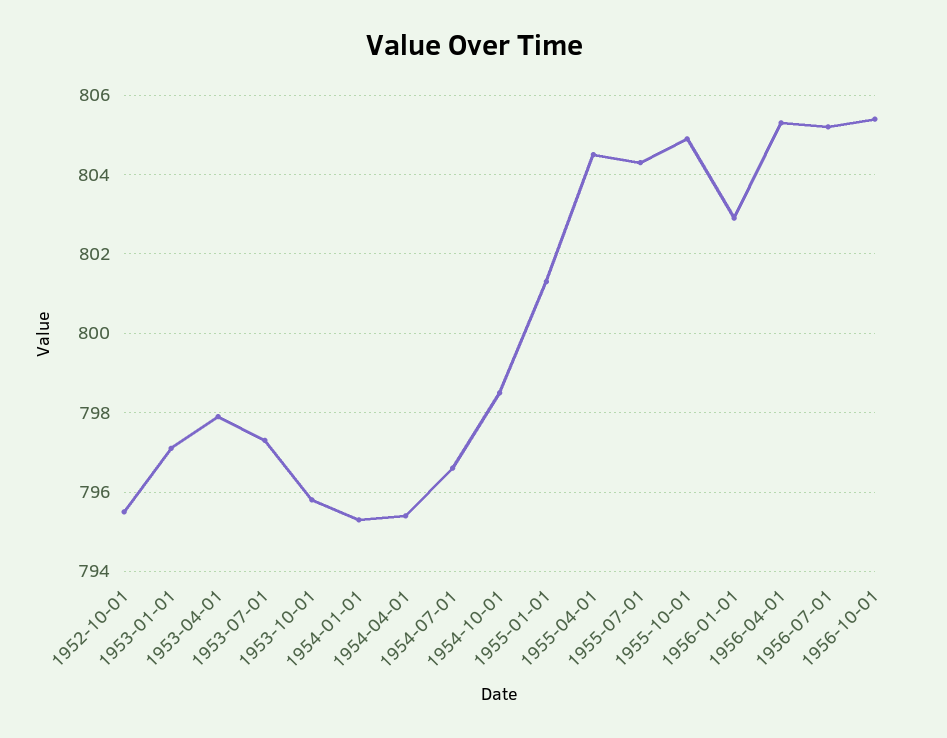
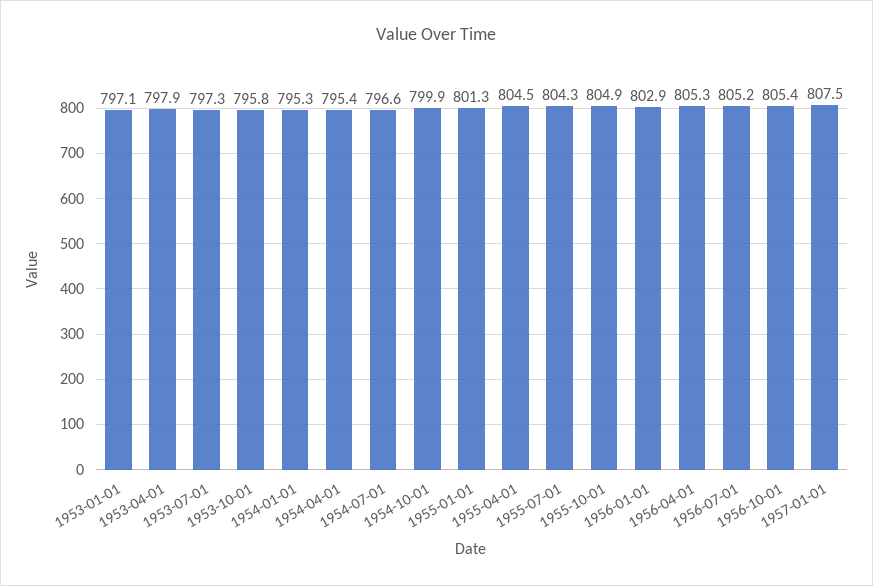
1952-10-01: 795.5 -> none
1954-10-01: 798.5 -> 799.9
1957-01-01: none -> 807.5

